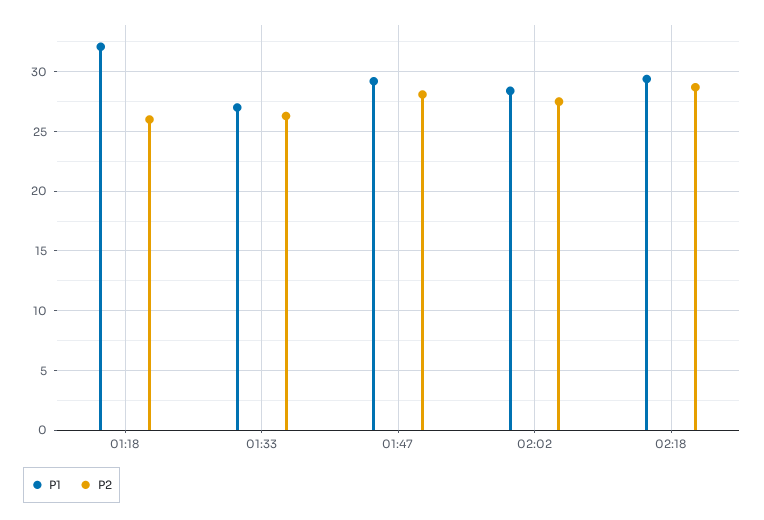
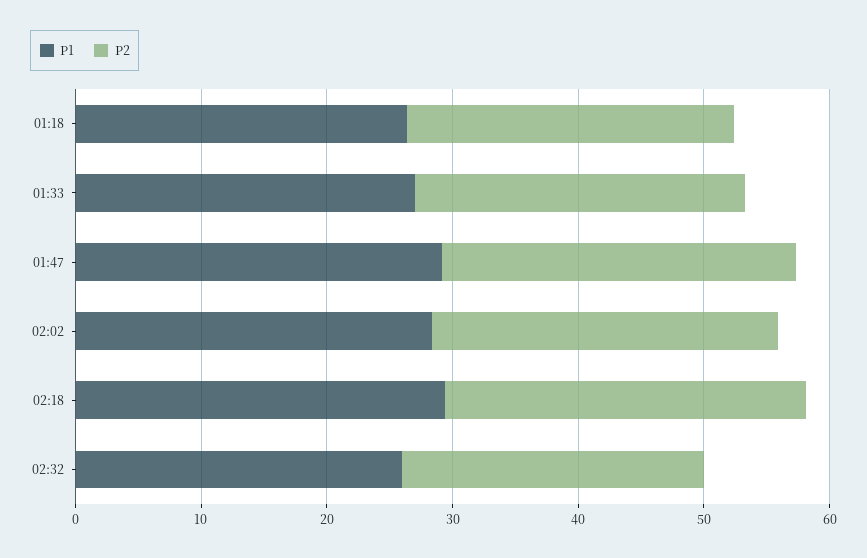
P1, 01:18: 32 -> 26
P1, 02:32: none -> 26
P2, 02:32: none -> 24

